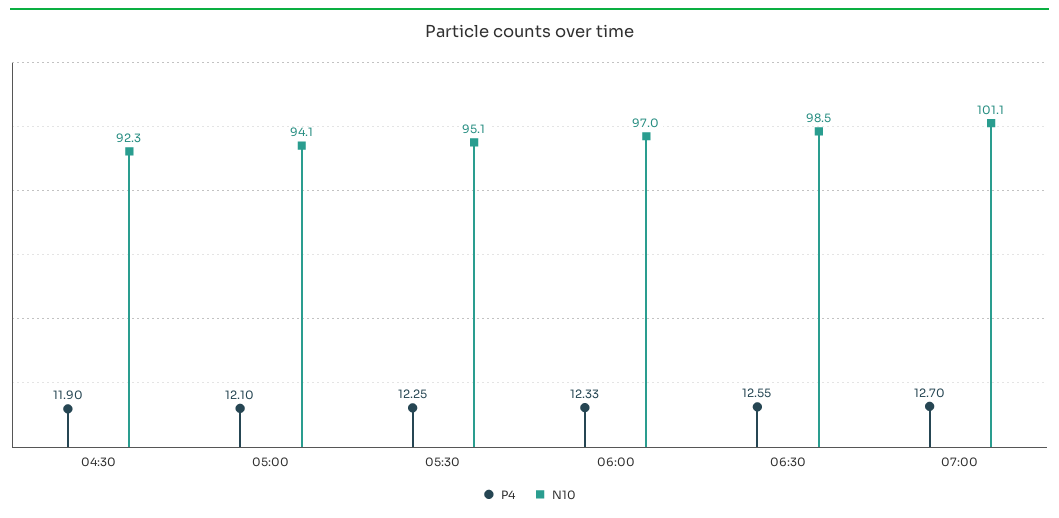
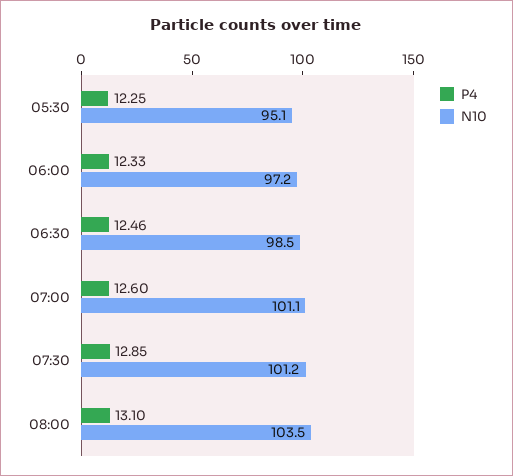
P4, 04:30: 11.9 -> none
N10, 04:30: 92.3 -> none
P4, 05:00: 12.1 -> none
N10, 05:00: 94.1 -> none
N10, 06:00: 97 -> 97.2
P4, 06:30: 12.55 -> 12.46
P4, 07:00: 12.7 -> 12.6
P4, 07:30: none -> 12.85
N10, 07:30: none -> 101.2
P4, 08:00: none -> 13.1
N10, 08:00: none -> 103.5

